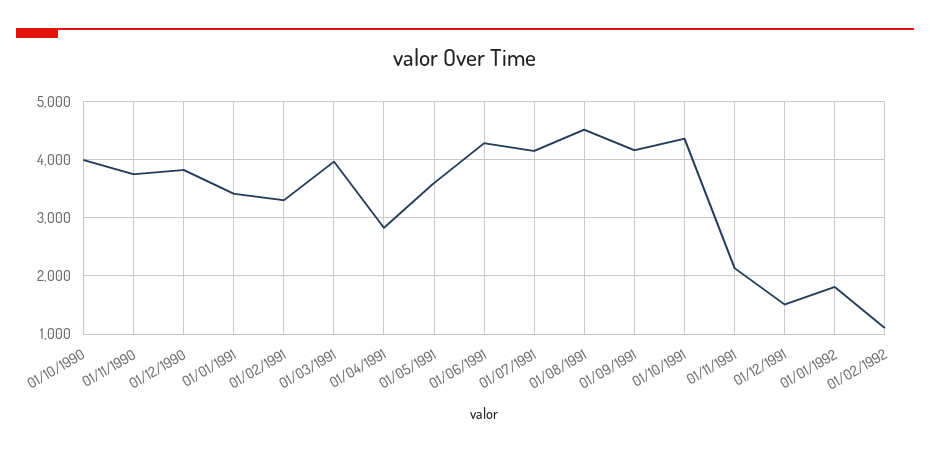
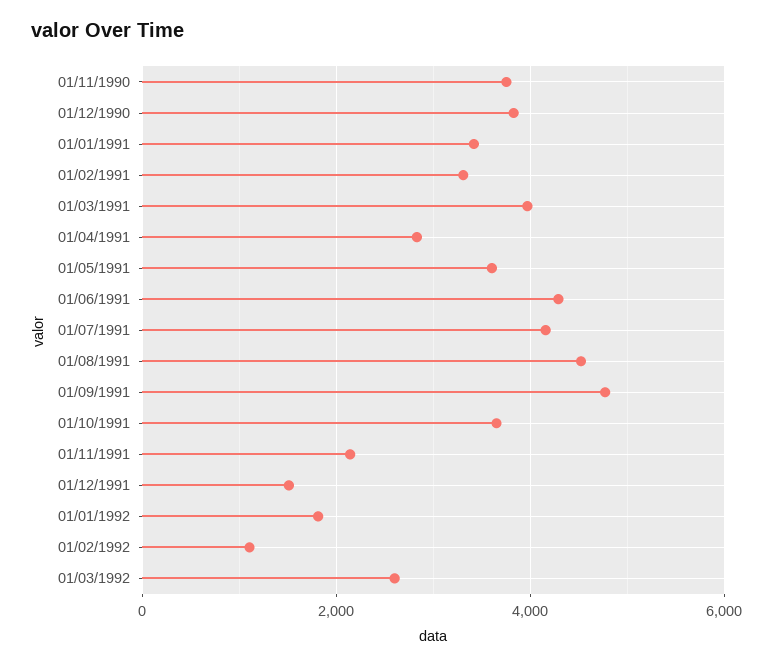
01/10/1990: 4000 -> none
01/09/1991: 4200 -> 4800
01/10/1991: 4400 -> 3600
01/03/1992: none -> 2600

